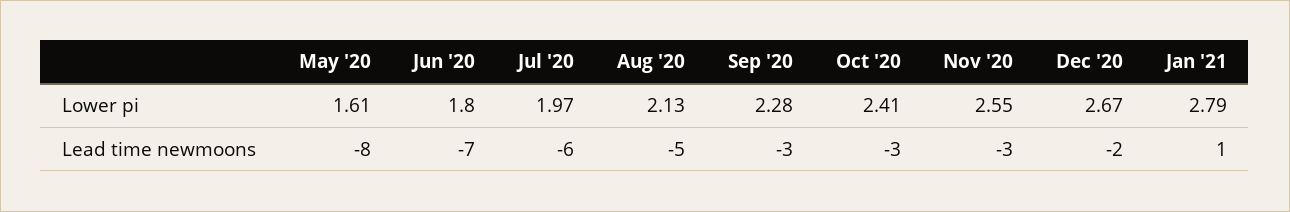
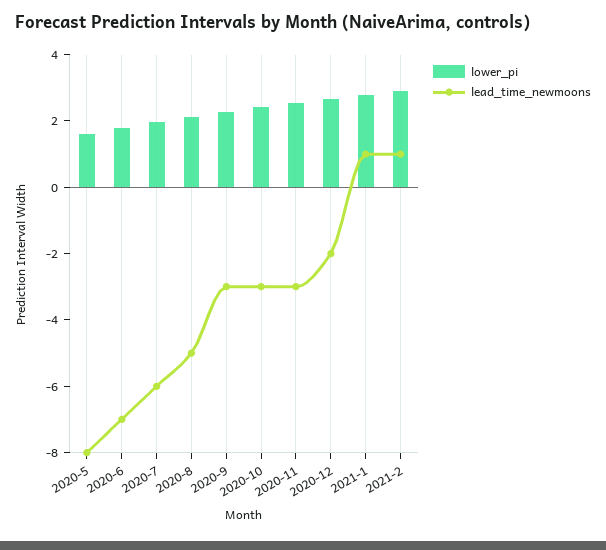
Lower pi, 2021-2: none -> 3
Lead time newmoons, 2021-2: none -> 1

